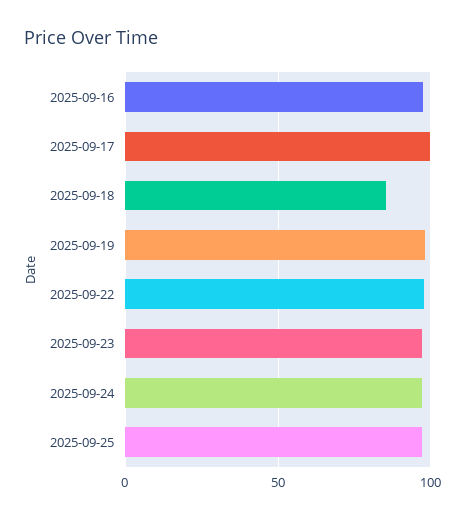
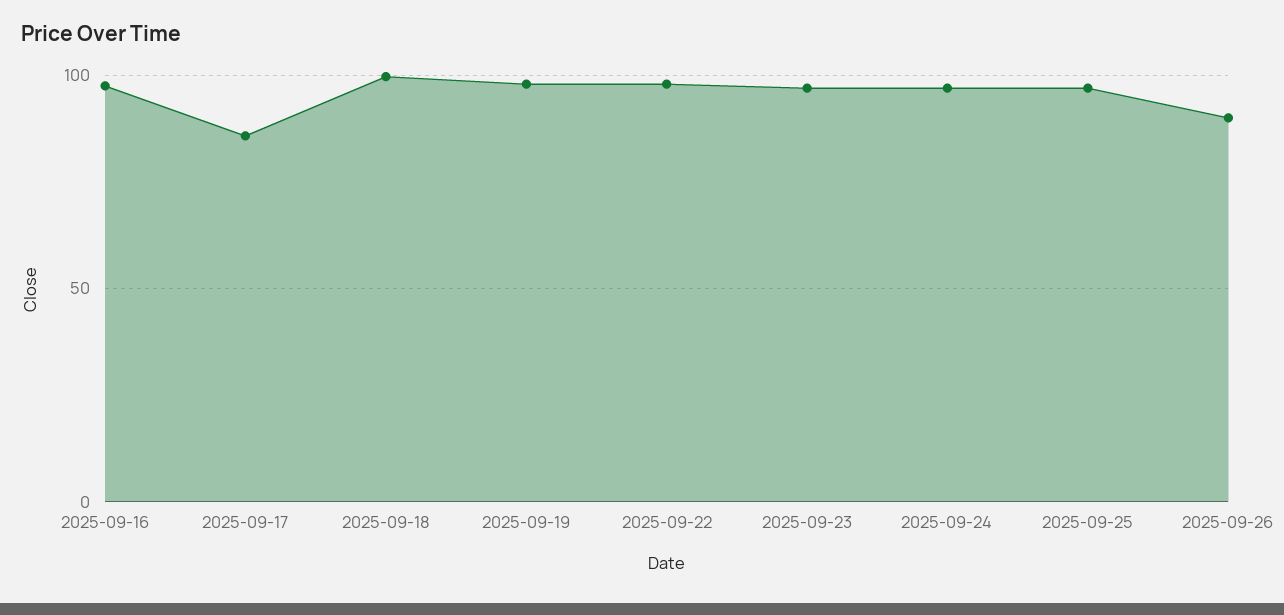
2025-09-17: 100 -> 85
2025-09-18: 85 -> 100
2025-09-26: none -> 90

